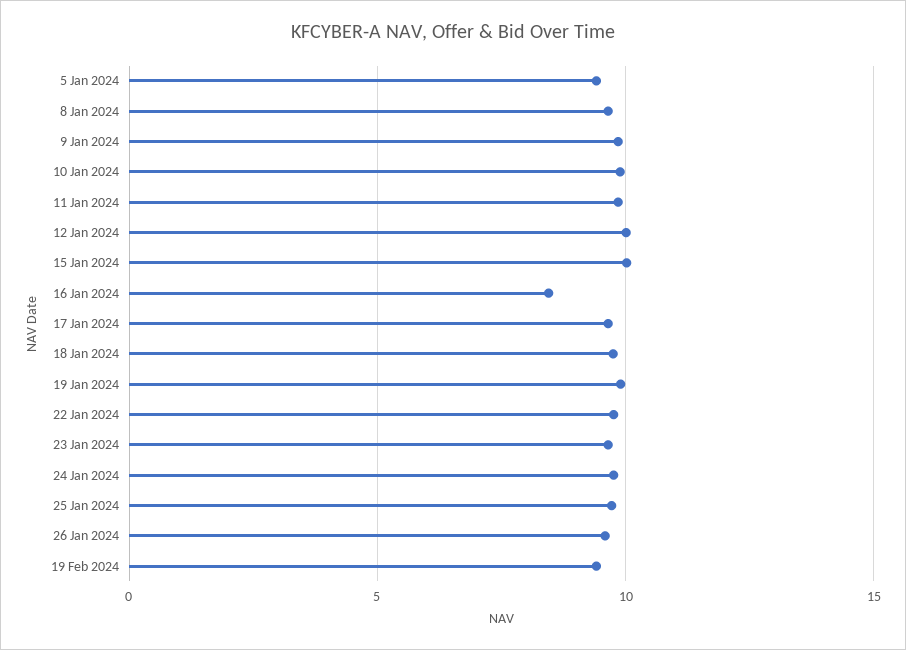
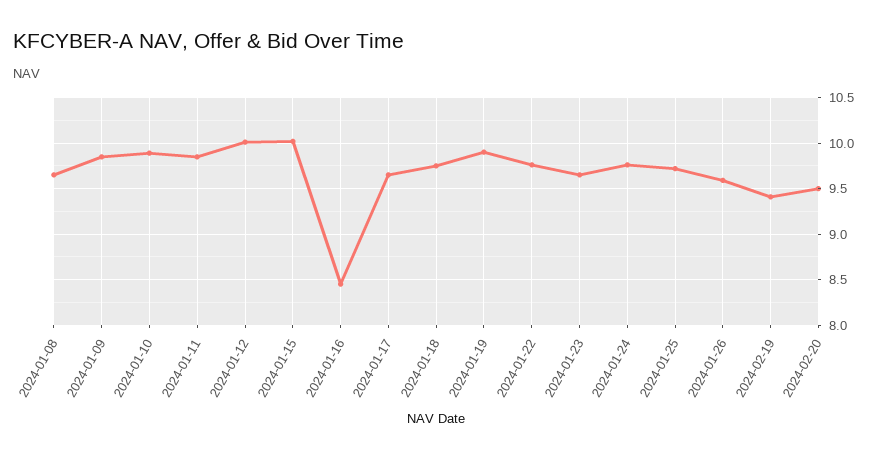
5 Jan 2024: 9.5 -> none
2024-02-20: none -> 9.5

